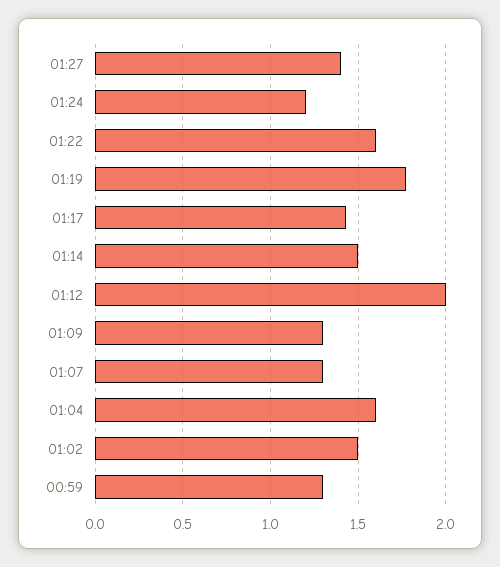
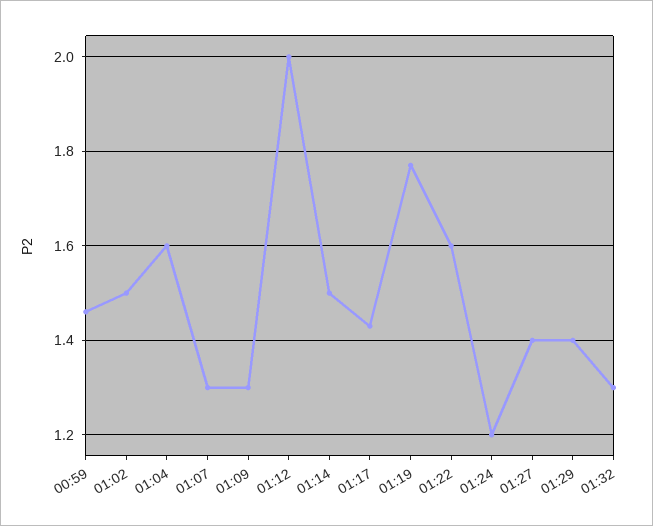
00:59: 1.3 -> 1.45
01:29: none -> 1.4
01:32: none -> 1.3

